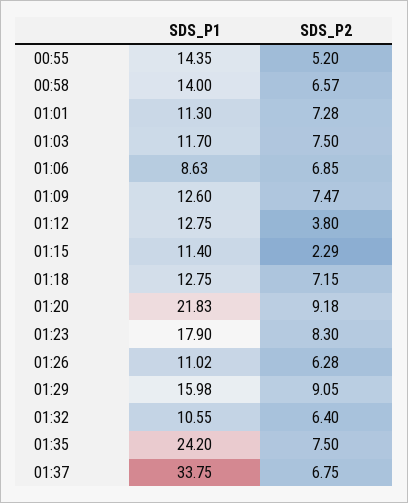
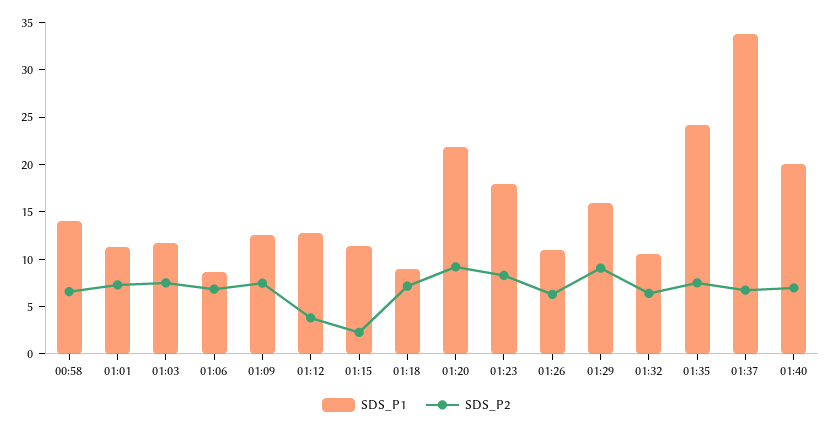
SDS_P1, 00:55: 14.35 -> none
SDS_P2, 00:55: 5.2 -> none
SDS_P1, 01:18: 12.75 -> 9
SDS_P1, 01:40: none -> 20
SDS_P2, 01:40: none -> 7

